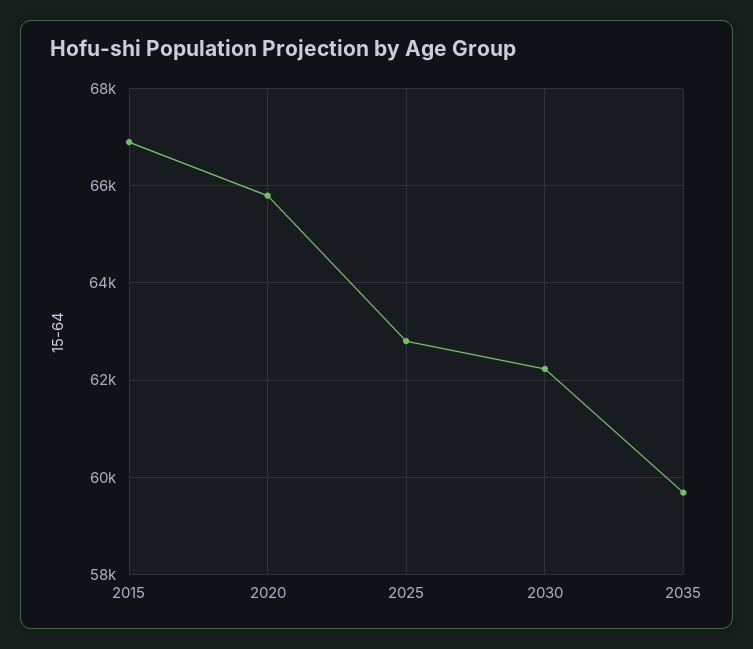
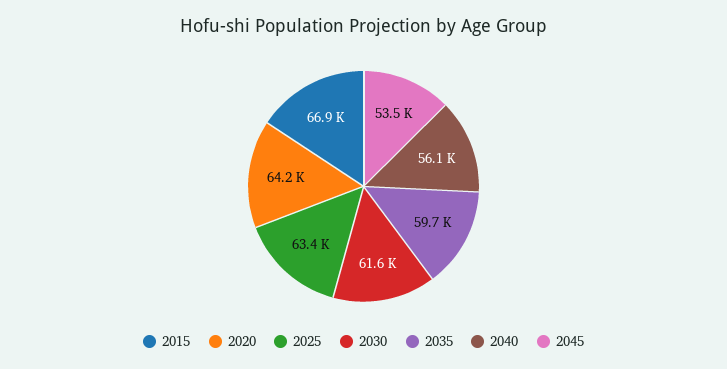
2020: 65800 -> 64200
2025: 62800 -> 63400
2030: 62200 -> 61600
2040: none -> 56100
2045: none -> 53500

